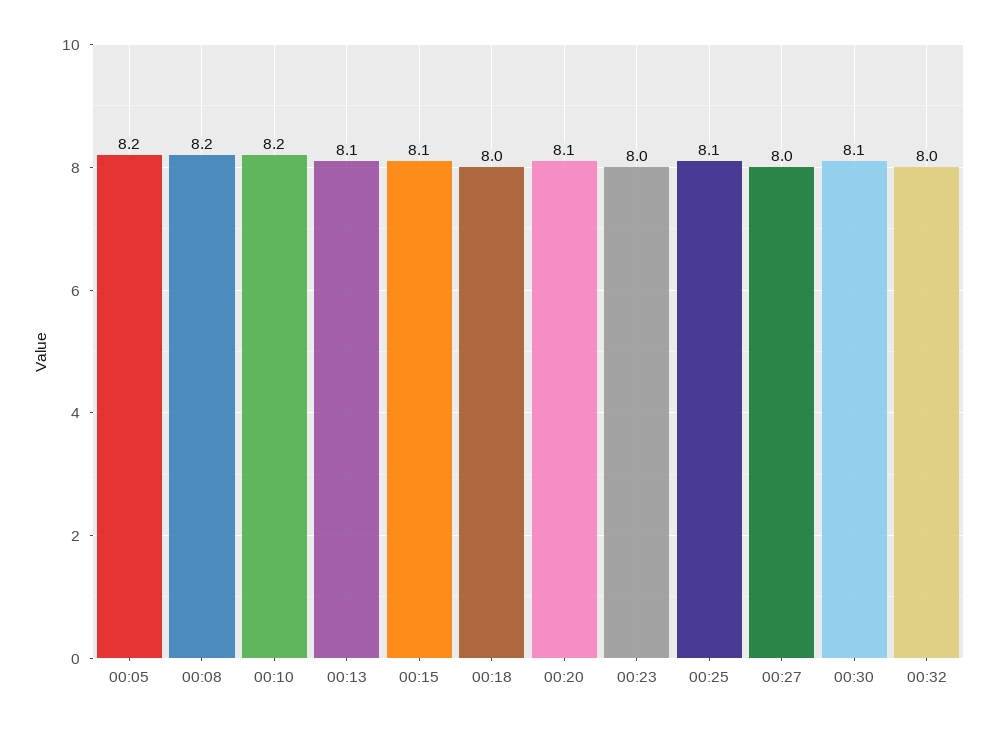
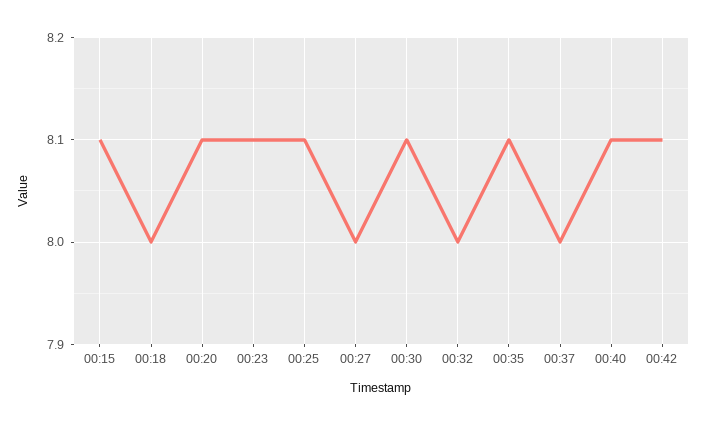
00:05: 8.2 -> none
00:08: 8.2 -> none
00:10: 8.2 -> none
00:13: 8.1 -> none
00:23: 8 -> 8.1
00:35: none -> 8.1
00:37: none -> 8
00:40: none -> 8.1
00:42: none -> 8.1

